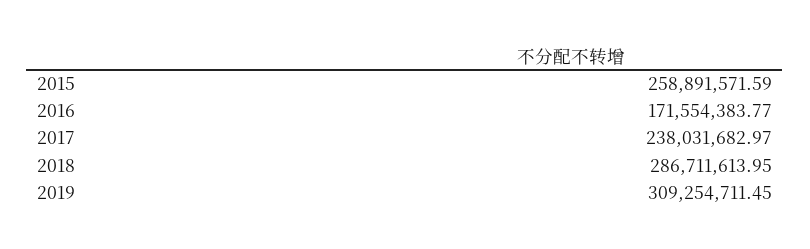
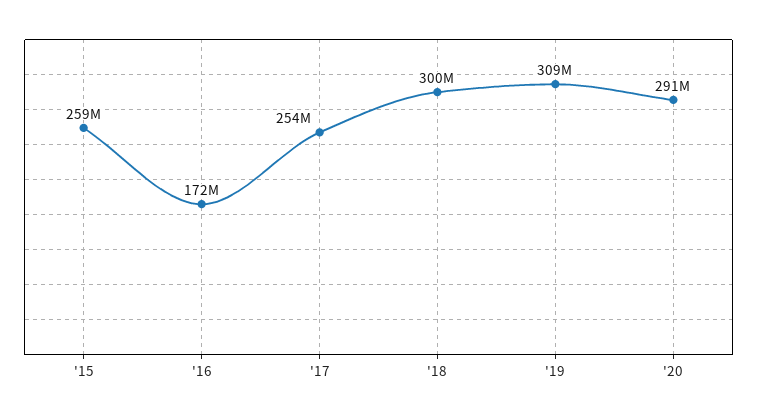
2017: 238031682.97 -> 254000000
2018: 286711613.95 -> 300000000
'20: none -> 291000000

